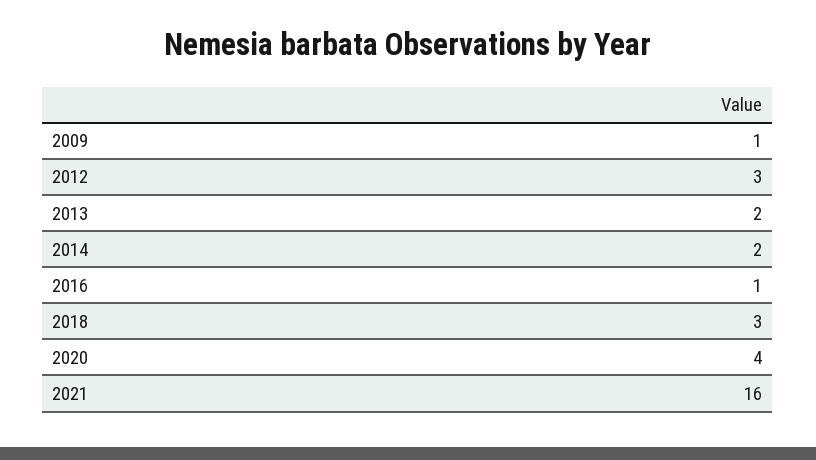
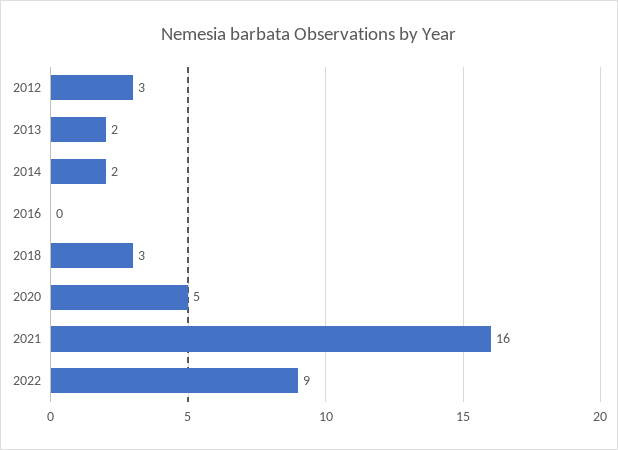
2009: 1 -> none
2016: 1 -> 0
2020: 4 -> 5
2022: none -> 9

